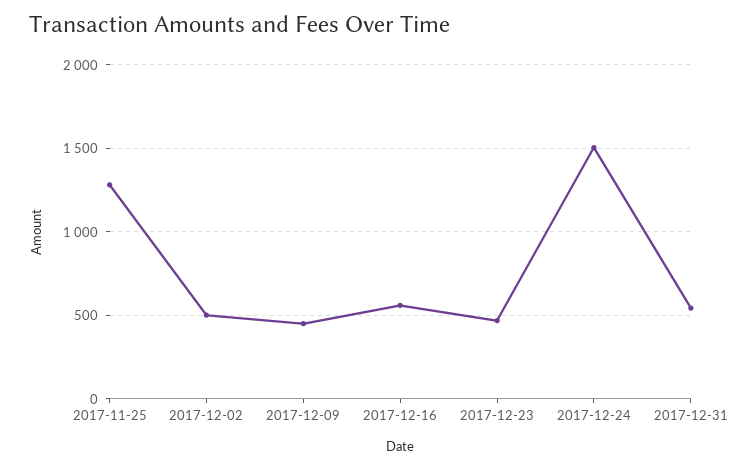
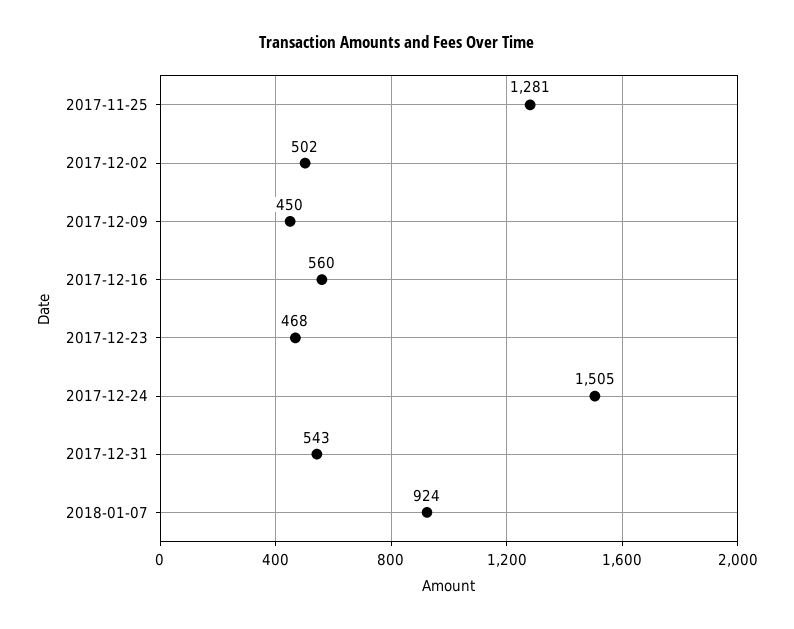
2018-01-07: none -> 924

